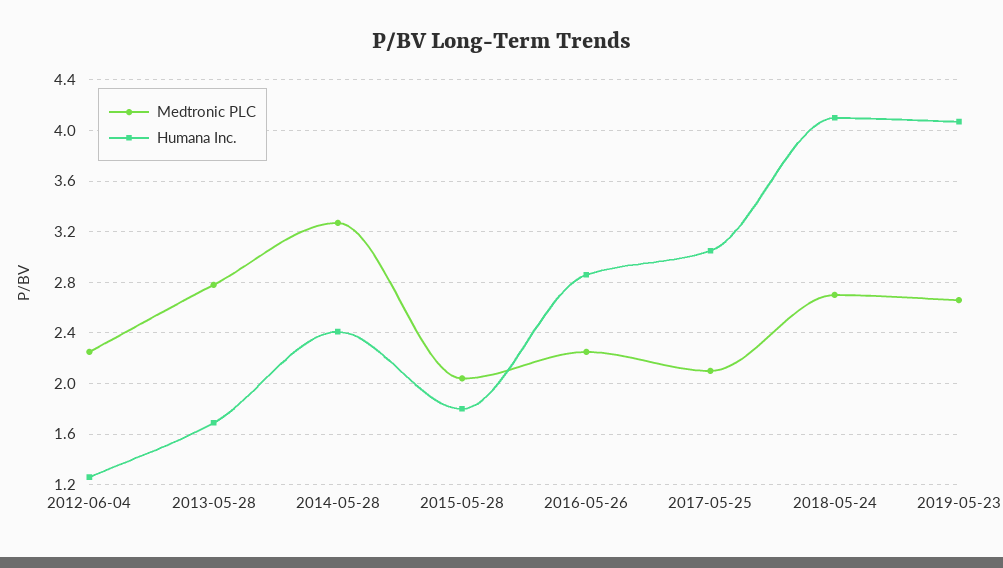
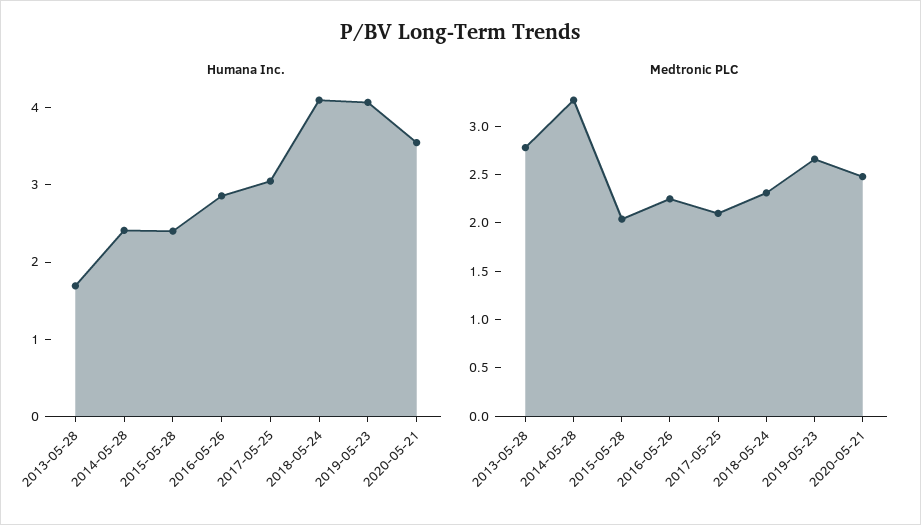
Medtronic PLC, 2012-06-04: 2.25 -> none
Humana Inc., 2012-06-04: 1.25 -> none
Humana Inc., 2015-05-28: 1.8 -> 2.4
Medtronic PLC, 2018-05-24: 2.7 -> 2.3
Humana Inc., 2020-05-21: none -> 3.6
Medtronic PLC, 2020-05-21: none -> 2.5

